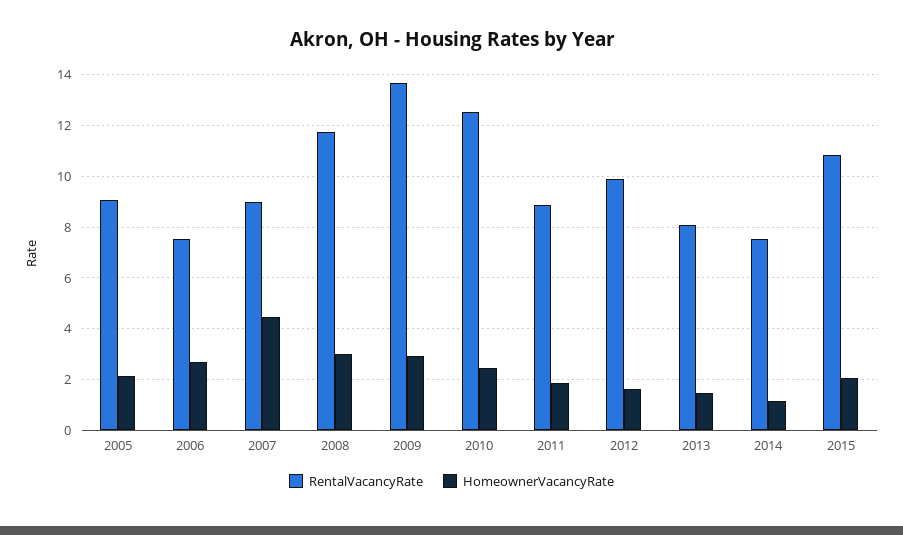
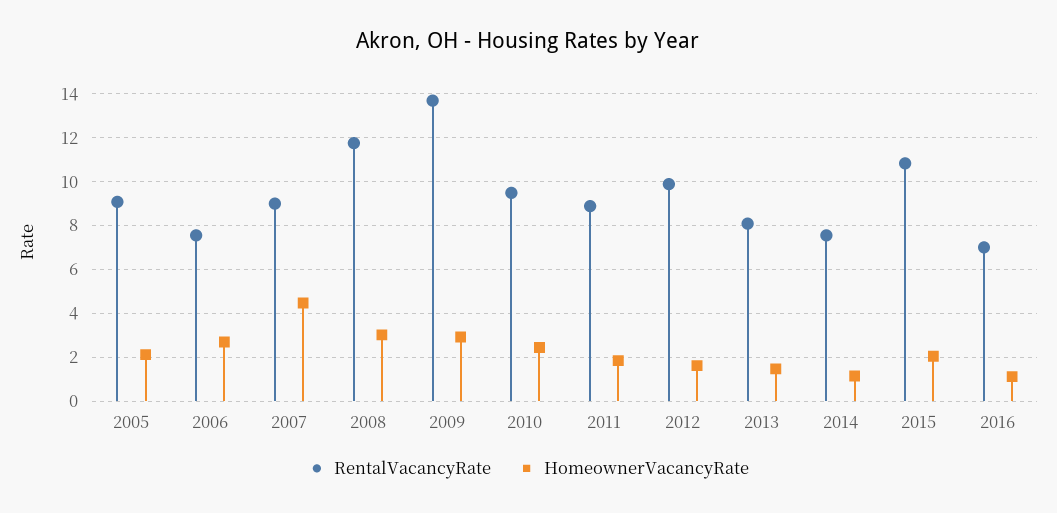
RentalVacancyRate, 2010: 12.5 -> 9.5
RentalVacancyRate, 2016: none -> 7
HomeownerVacancyRate, 2016: none -> 1

